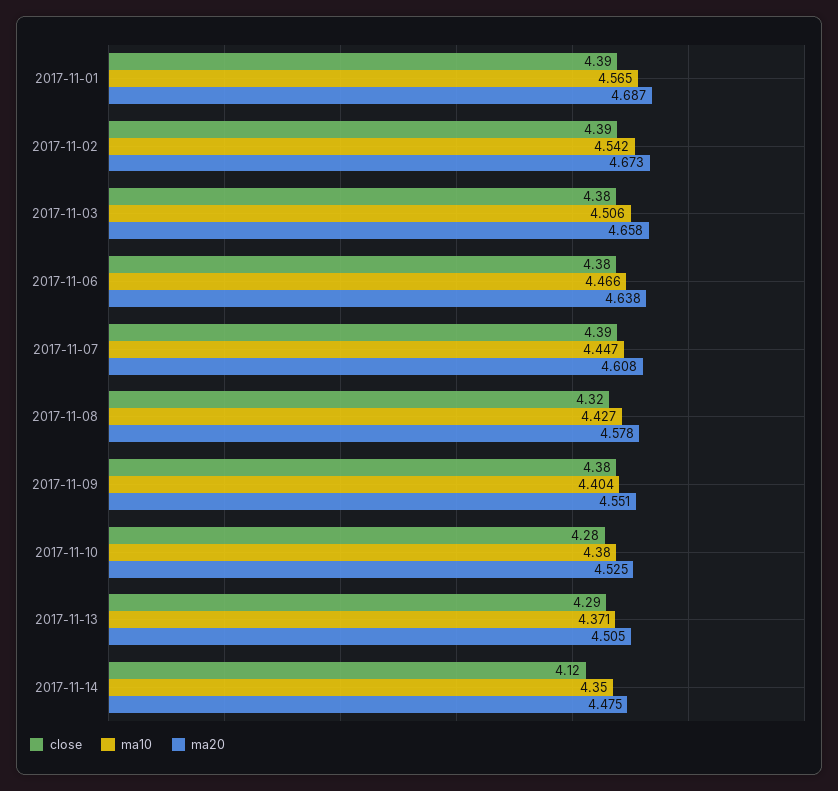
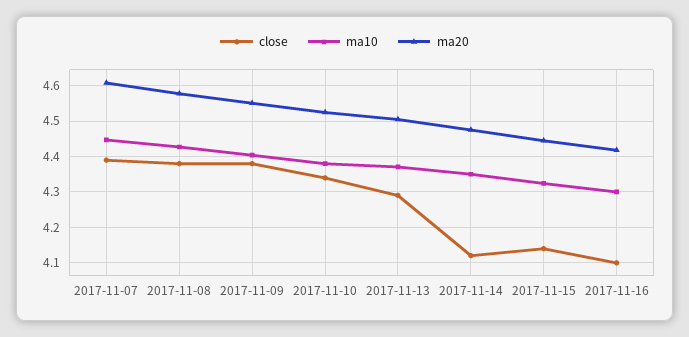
close, 2017-11-01: 4.39 -> none
ma10, 2017-11-01: 4.565 -> none
ma20, 2017-11-01: 4.687 -> none
close, 2017-11-02: 4.39 -> none
ma10, 2017-11-02: 4.542 -> none
ma20, 2017-11-02: 4.673 -> none
close, 2017-11-03: 4.38 -> none
ma10, 2017-11-03: 4.506 -> none
ma20, 2017-11-03: 4.658 -> none
close, 2017-11-06: 4.38 -> none
ma10, 2017-11-06: 4.466 -> none
ma20, 2017-11-06: 4.638 -> none
close, 2017-11-08: 4.32 -> 4.38
close, 2017-11-10: 4.28 -> 4.34
close, 2017-11-15: none -> 4.14
ma10, 2017-11-15: none -> 4.32
ma20, 2017-11-15: none -> 4.44
close, 2017-11-16: none -> 4.1
ma10, 2017-11-16: none -> 4.3
ma20, 2017-11-16: none -> 4.42

